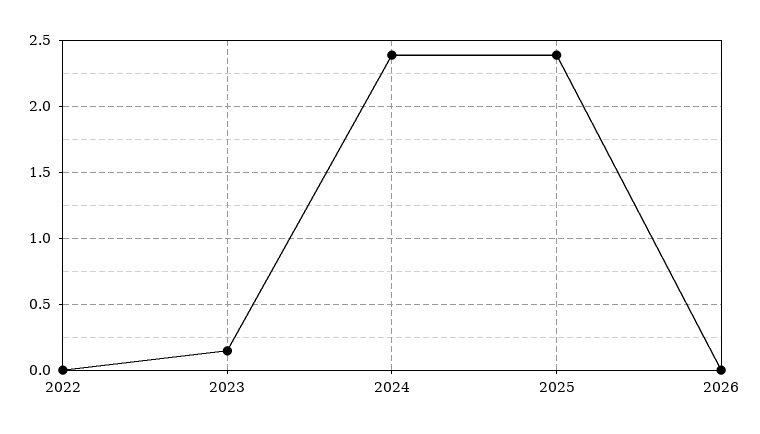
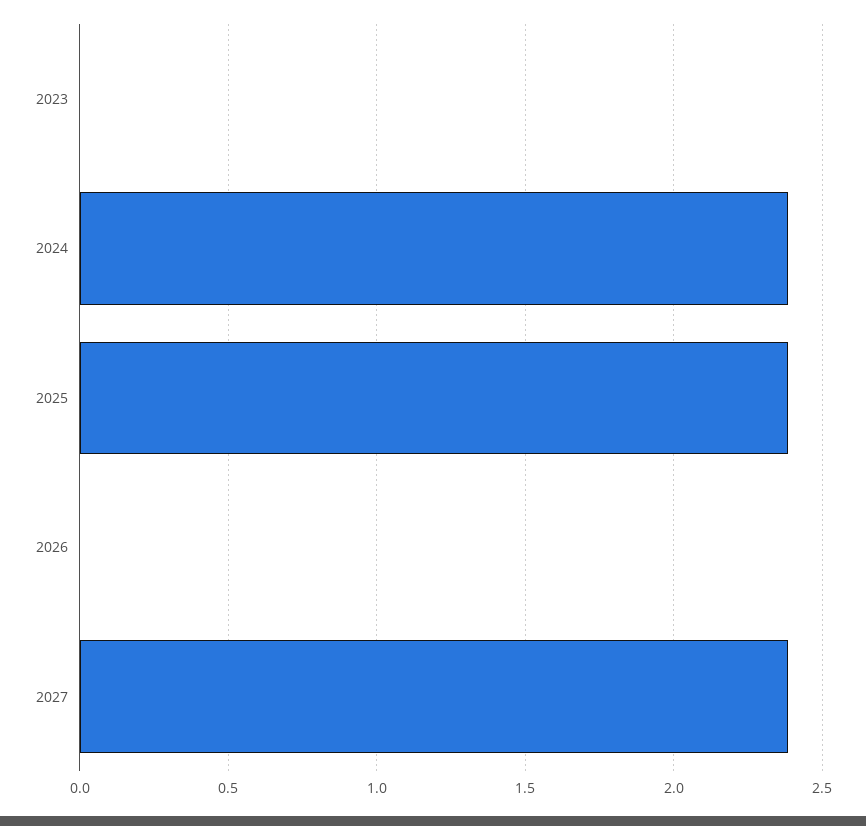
2022: 0 -> none
2023: 0.15 -> 0
2027: none -> 2.4

